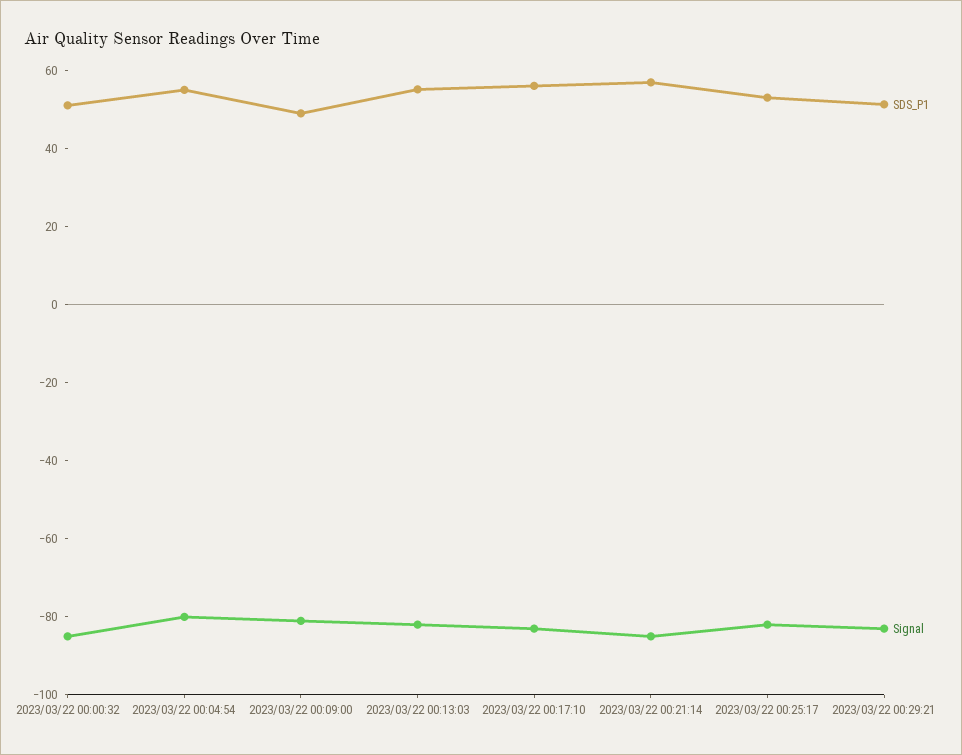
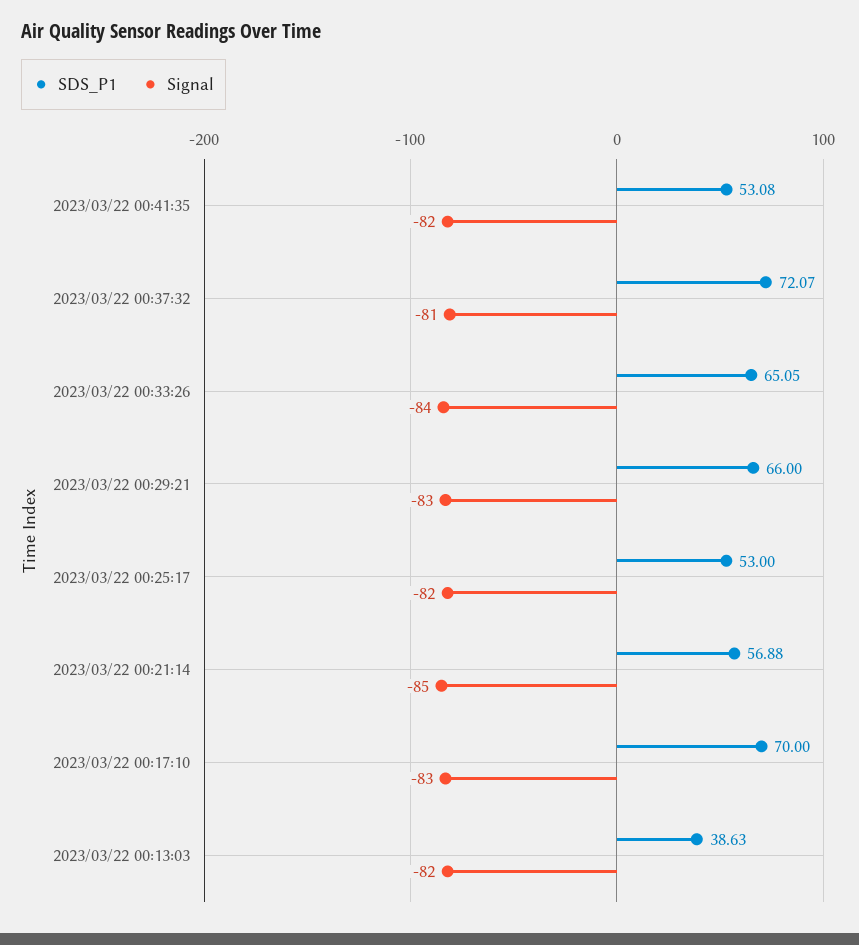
SDS_P1, 2023/03/22 00:00:32: 50 -> none
Signal, 2023/03/22 00:00:32: -85 -> none
SDS_P1, 2023/03/22 00:04:54: 55 -> none
Signal, 2023/03/22 00:04:54: -80 -> none
SDS_P1, 2023/03/22 00:09:00: 50 -> none
Signal, 2023/03/22 00:09:00: -80 -> none
SDS_P1, 2023/03/22 00:13:03: 55 -> 38.63
SDS_P1, 2023/03/22 00:17:10: 55 -> 70
SDS_P1, 2023/03/22 00:29:21: 50 -> 66
SDS_P1, 2023/03/22 00:41:35: none -> 53.08
Signal, 2023/03/22 00:41:35: none -> -82
SDS_P1, 2023/03/22 00:37:32: none -> 72.07
Signal, 2023/03/22 00:37:32: none -> -81
SDS_P1, 2023/03/22 00:33:26: none -> 65.05
Signal, 2023/03/22 00:33:26: none -> -84

